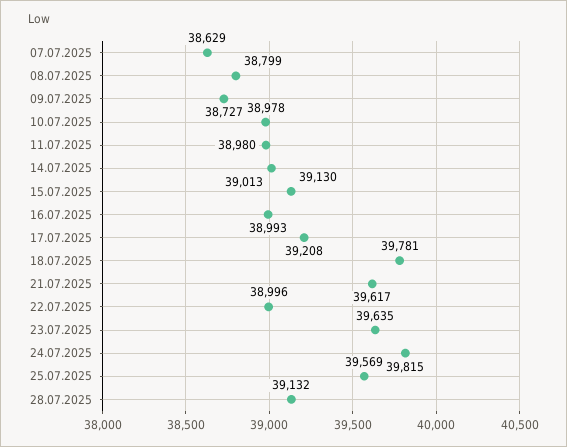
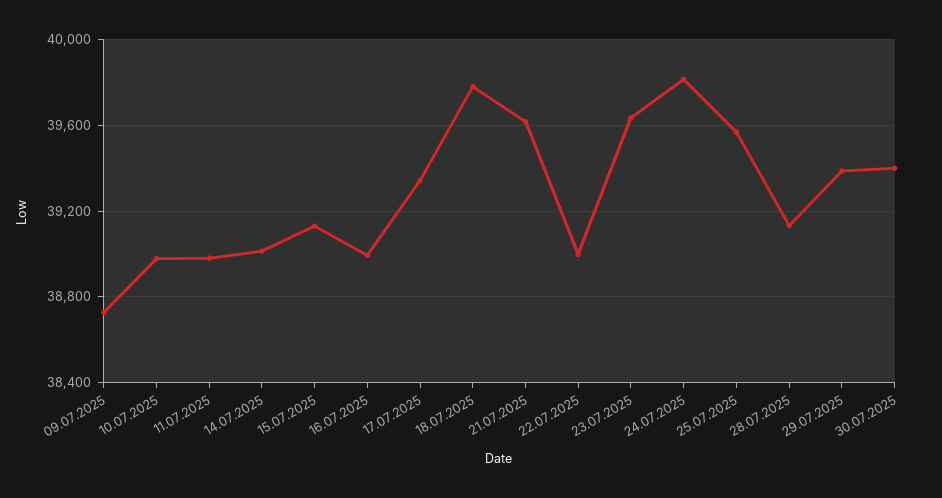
07.07.2025: 38629 -> none
08.07.2025: 38799 -> none
17.07.2025: 39208 -> 39350
29.07.2025: none -> 39400
30.07.2025: none -> 39400

